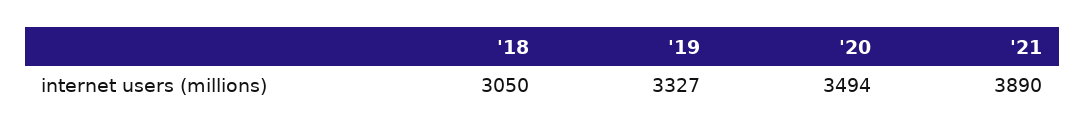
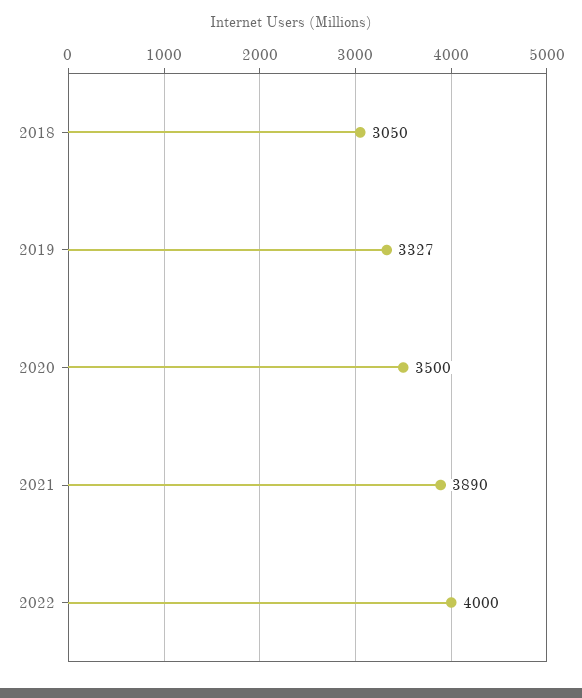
'20: 3494 -> 3500
2022: none -> 4000

